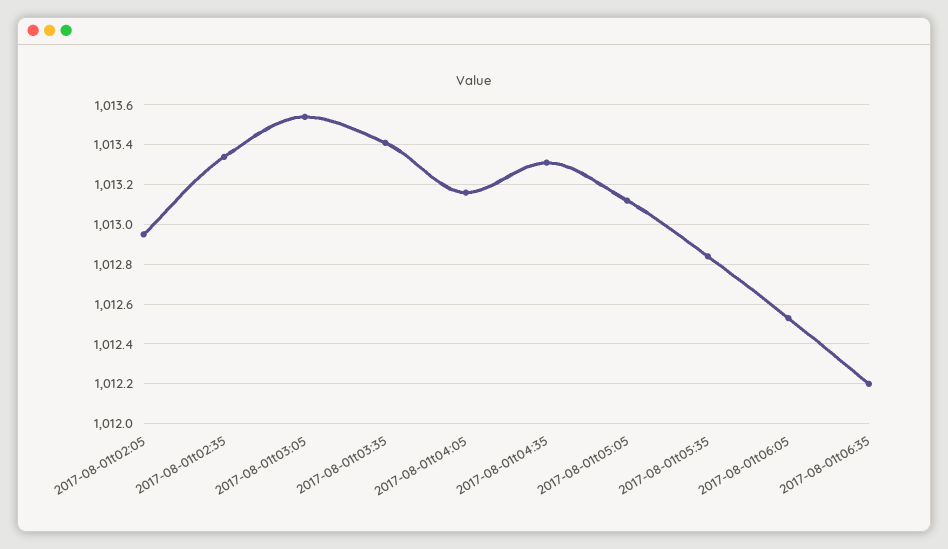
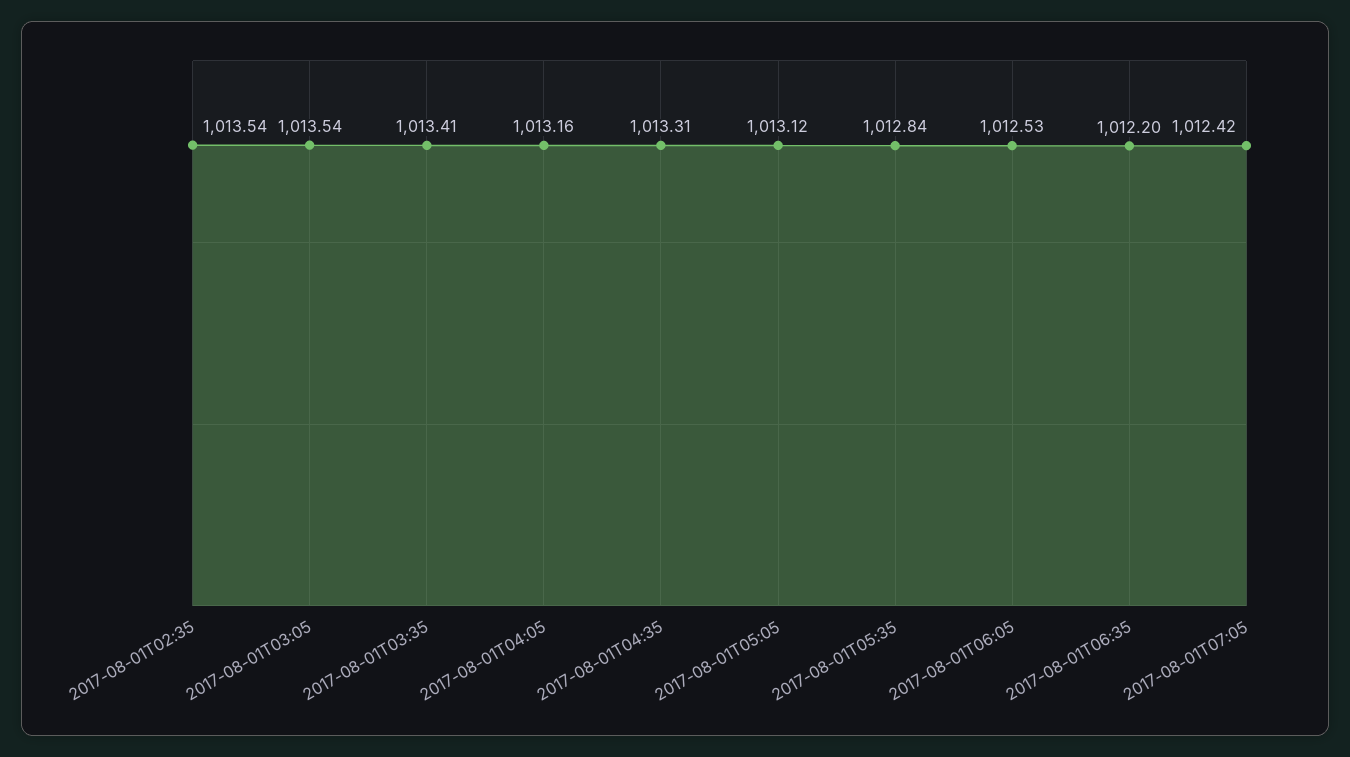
2017-08-01t02:05: 1012.95 -> none
2017-08-01t02:35: 1013.35 -> 1013.54
2017-08-01T07:05: none -> 1012.42

